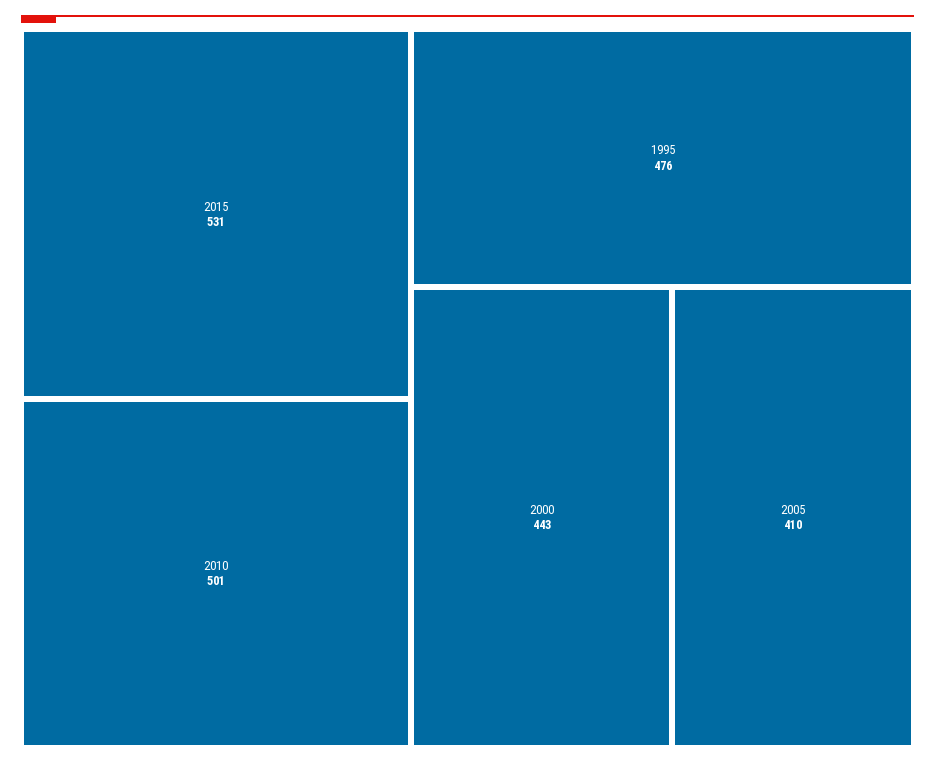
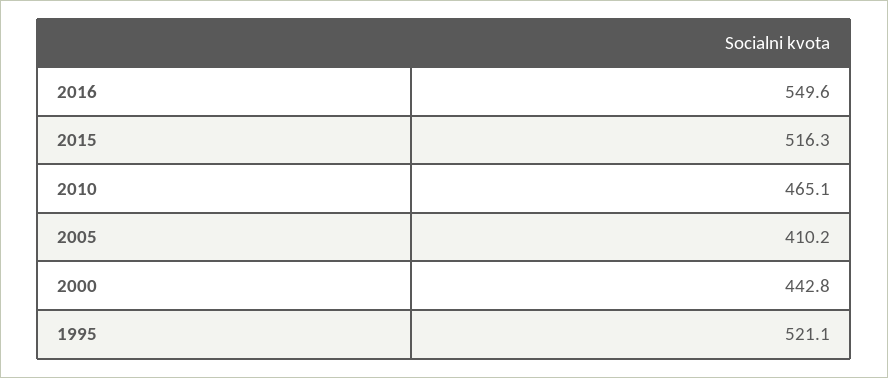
2015: 531 -> 516.3
2010: 501 -> 465.1
1995: 476 -> 521.1
2016: none -> 549.6

